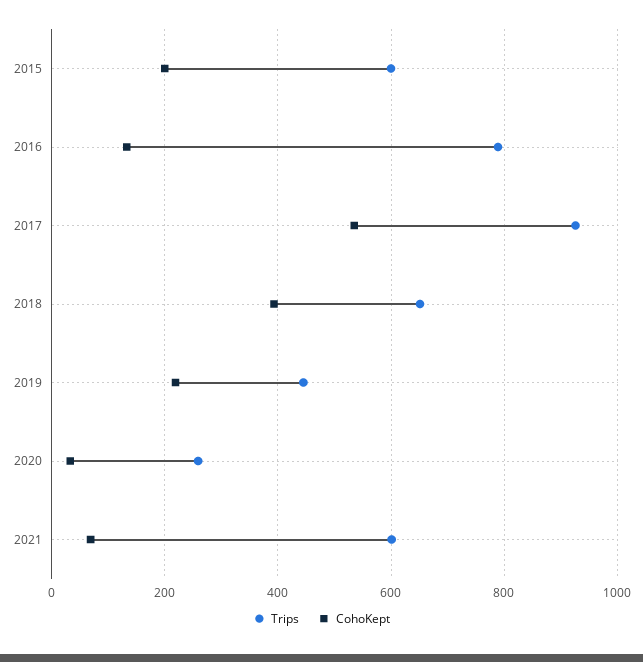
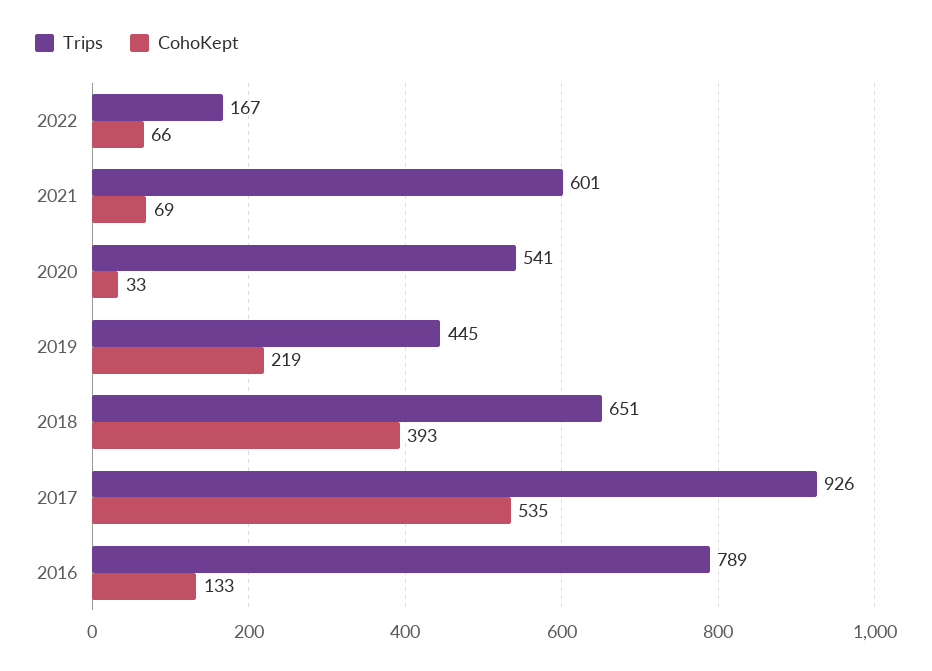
Trips, 2015: 600 -> none
CohoKept, 2015: 200 -> none
Trips, 2020: 260 -> 541
Trips, 2022: none -> 167
CohoKept, 2022: none -> 66

